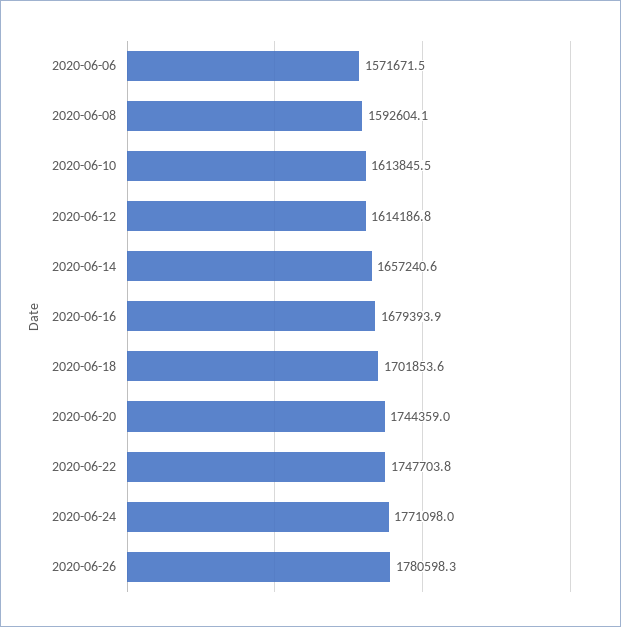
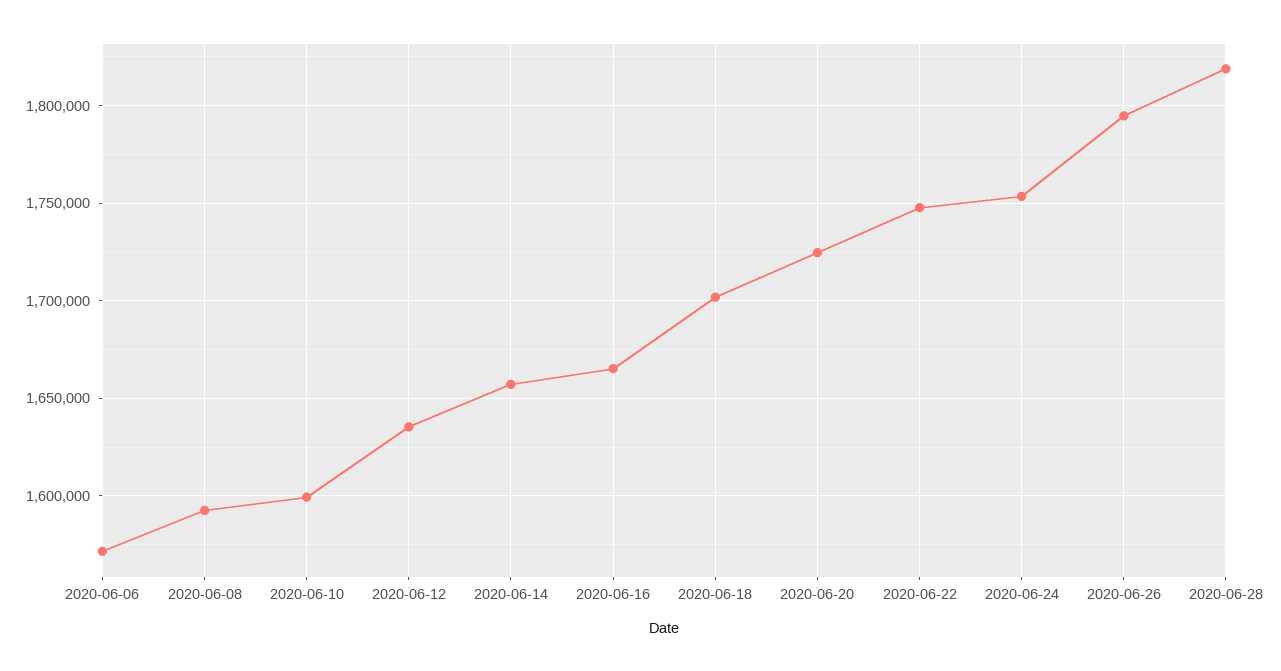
2020-06-10: 1613845.5 -> 1600000
2020-06-12: 1614186.8 -> 1635000
2020-06-16: 1679393.9 -> 1665000
2020-06-20: 1744359 -> 1725000
2020-06-24: 1771098 -> 1755000
2020-06-26: 1780598.3 -> 1795000
2020-06-28: none -> 1820000

